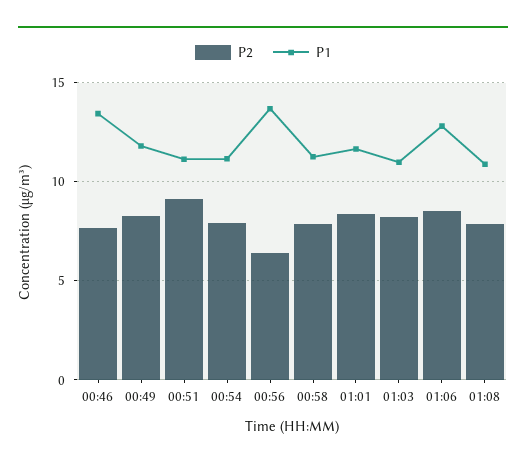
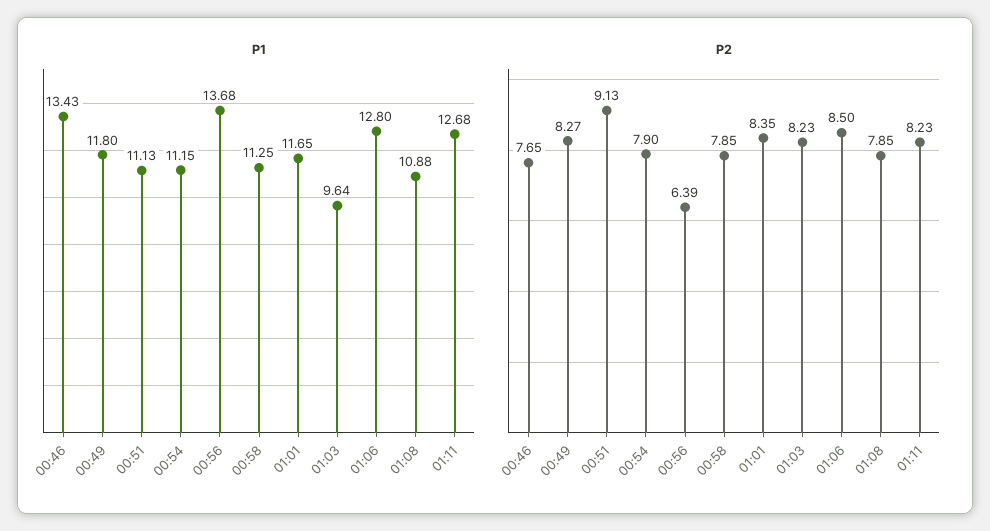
P1, 01:03: 11 -> 9.64
P1, 01:11: none -> 12.68
P2, 01:11: none -> 8.23

